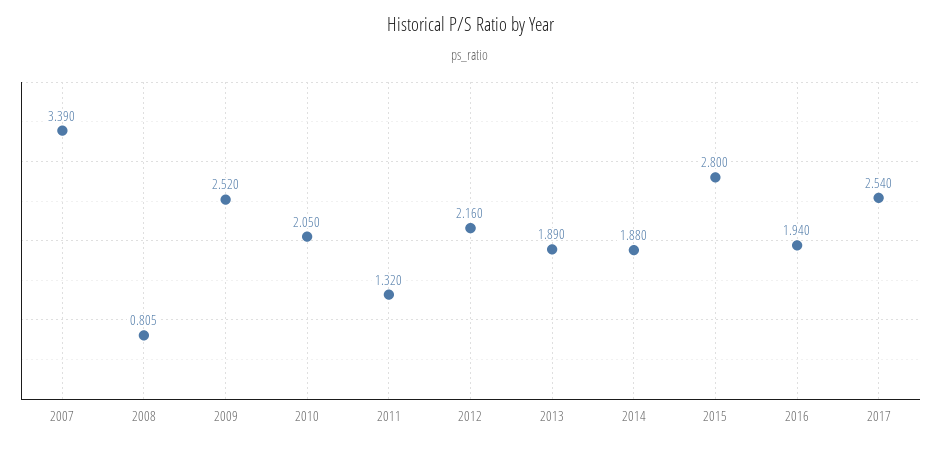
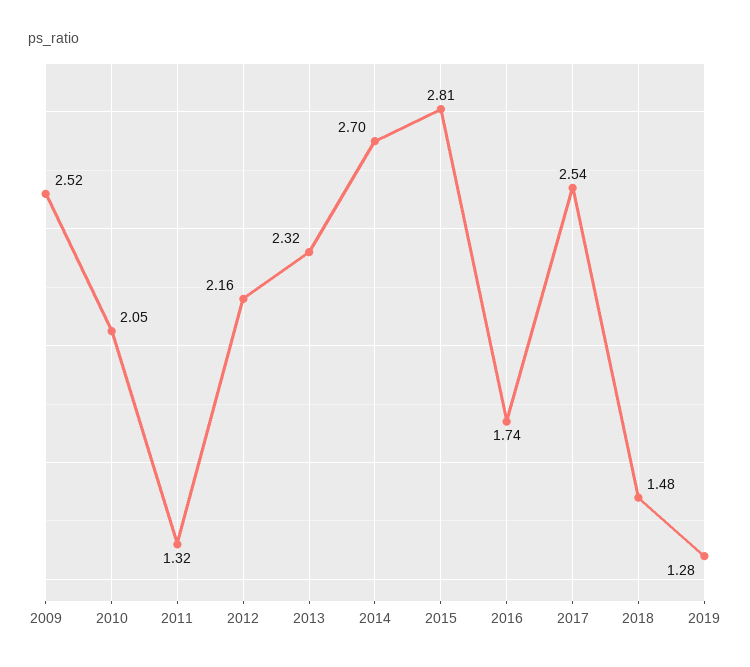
2007: 3.39 -> none
2008: 0.805 -> none
2013: 1.89 -> 2.32
2014: 1.88 -> 2.7
2015: 2.8 -> 2.81
2016: 1.94 -> 1.74
2018: none -> 1.48
2019: none -> 1.28

